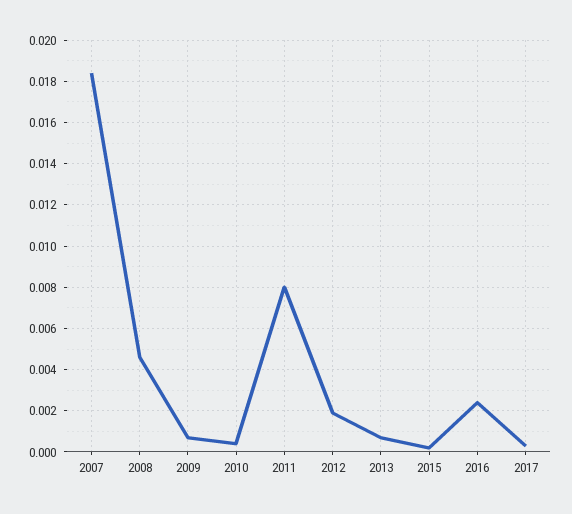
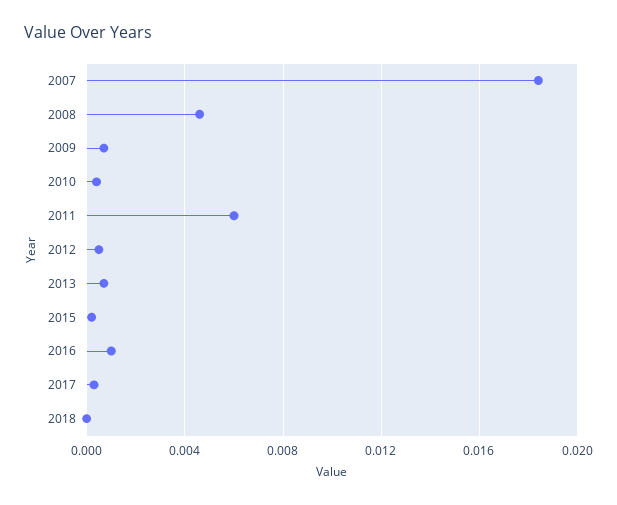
2011: 0.008 -> 0.006
2012: 0.002 -> 0.0005
2016: 0.0025 -> 0.001
2018: none -> 0

